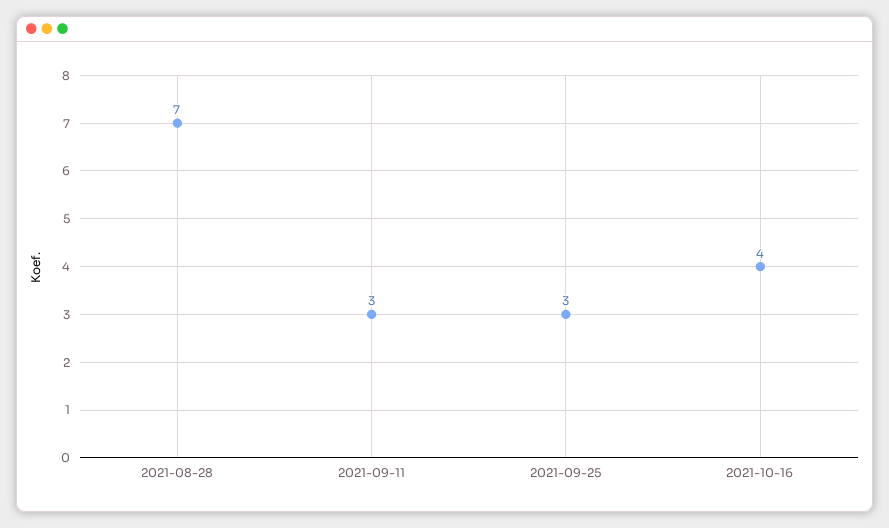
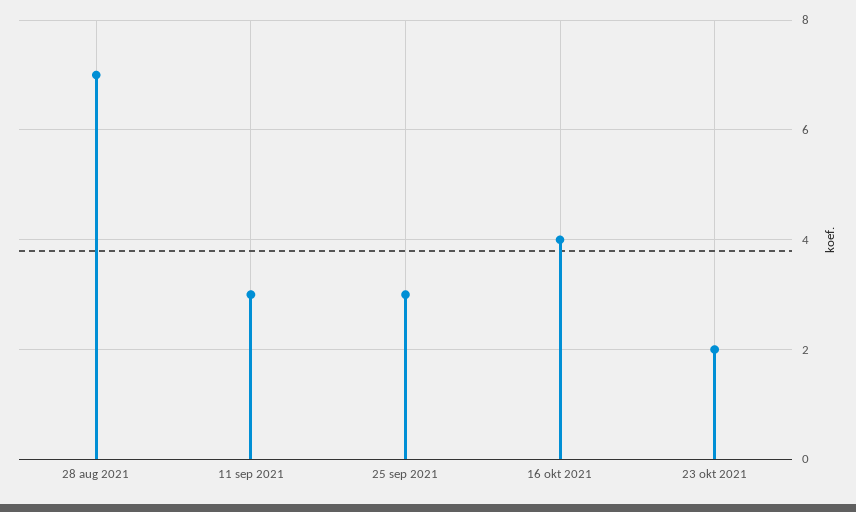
23 okt 2021: none -> 2

